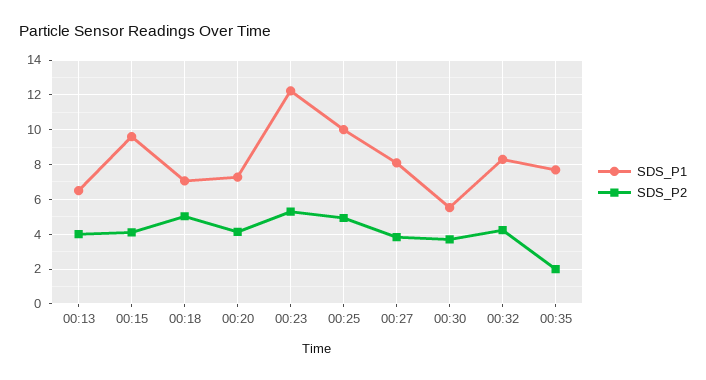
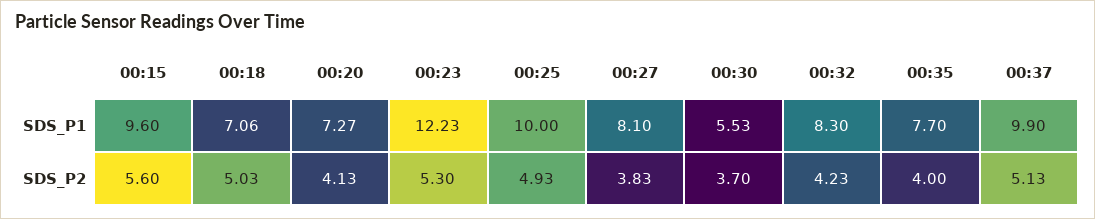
SDS_P1, 00:13: 6.5 -> none
SDS_P2, 00:13: 4 -> none
SDS_P2, 00:15: 4 -> 5.6
SDS_P2, 00:35: 2 -> 4
SDS_P1, 00:37: none -> 9.9
SDS_P2, 00:37: none -> 5.13

